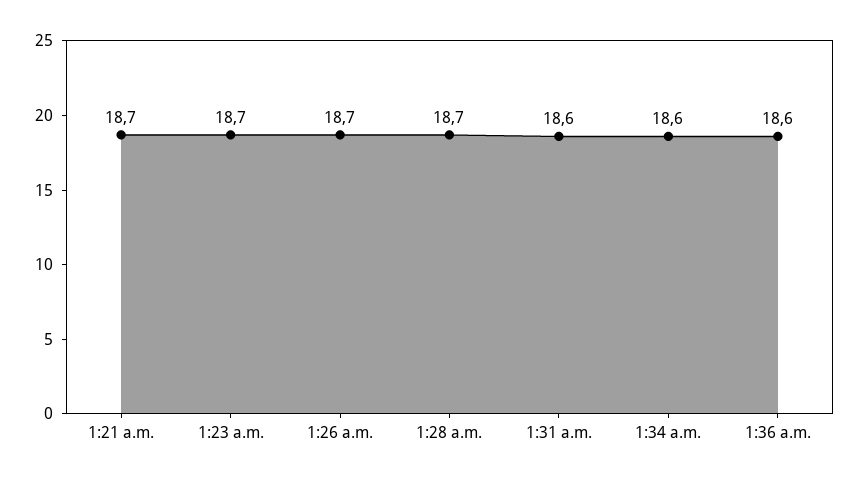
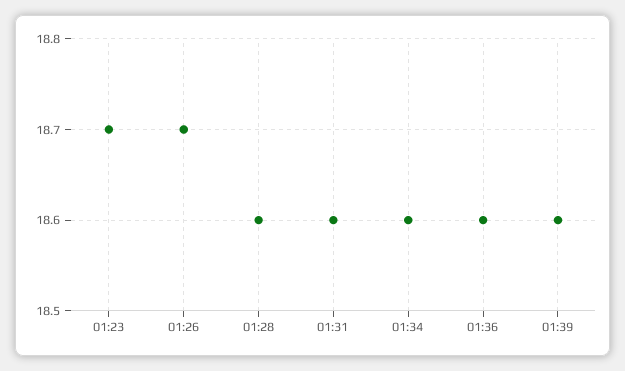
1:21 a.m.: 18.7 -> none
1:28 a.m.: 18.7 -> 18.6
01:39: none -> 18.6

